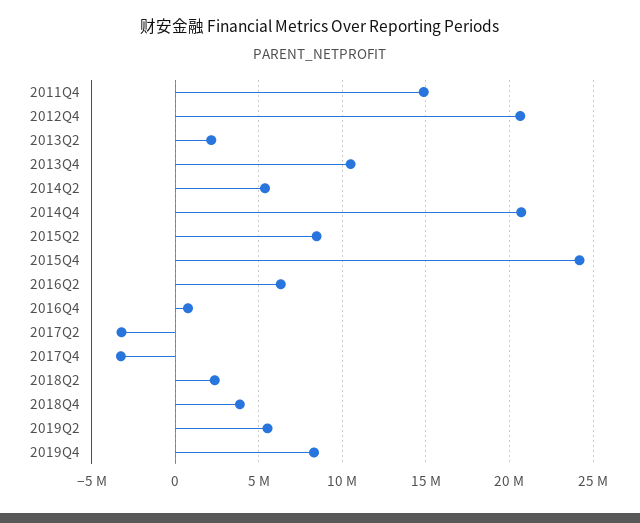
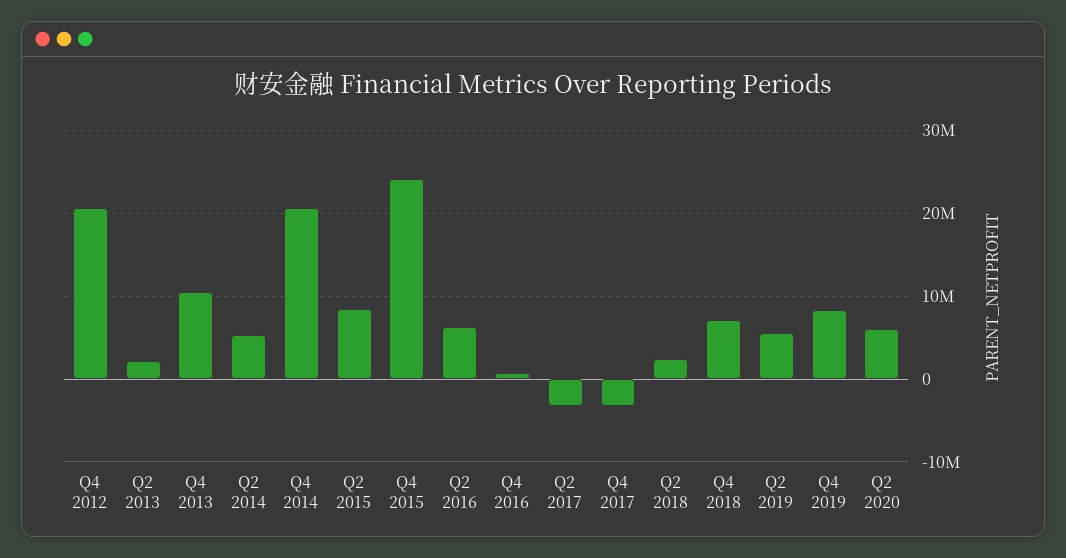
2011Q4: 15000000 -> none
2018Q4: 4000000 -> 7000000
Q2 2020: none -> 6000000

